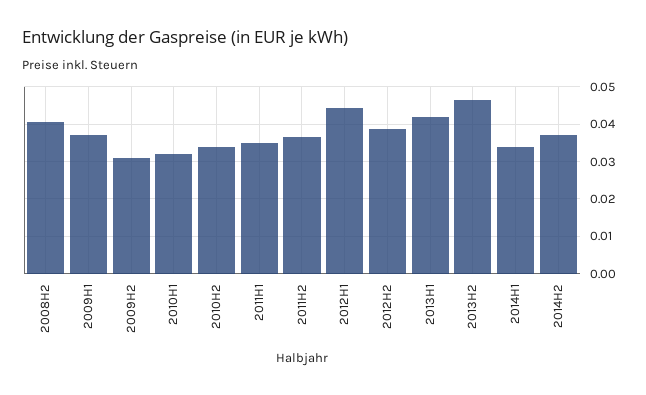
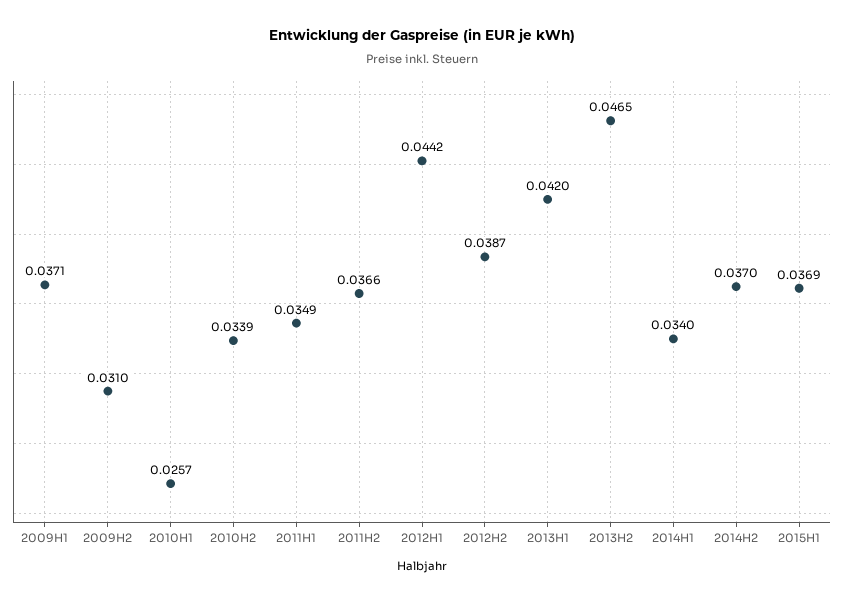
2008H2: 0.04 -> none
2010H1: 0.032 -> 0.0257
2015H1: none -> 0.0369

